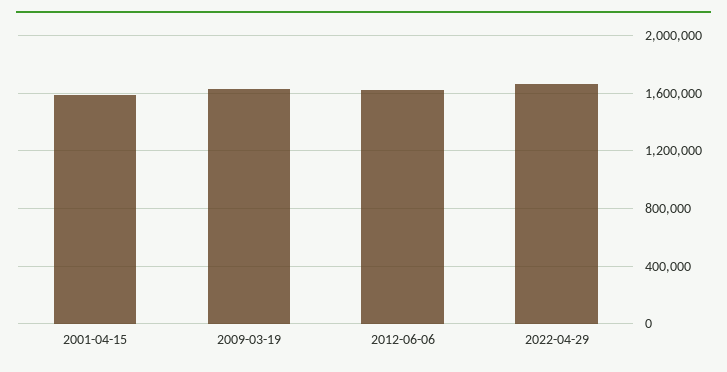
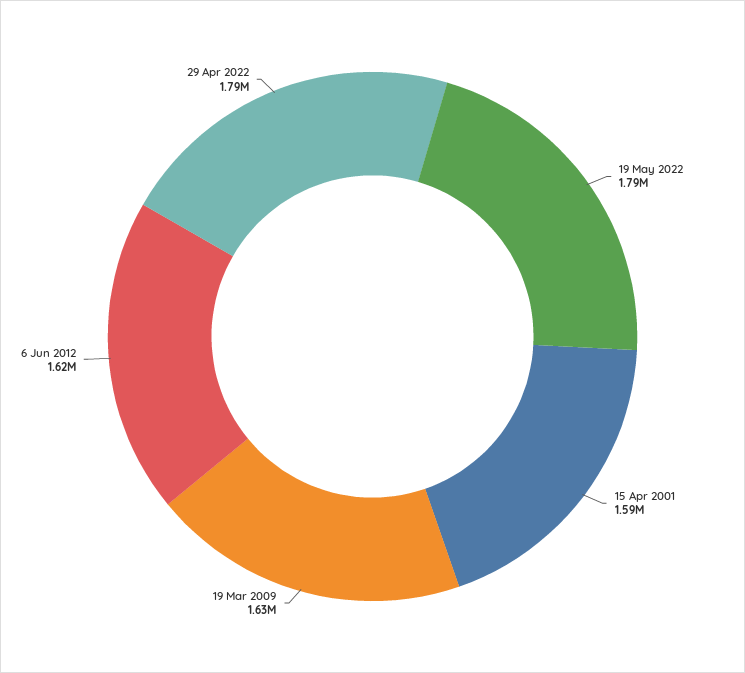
2022-04-29: 1650000 -> 1790000
19 May 2022: none -> 1790000

